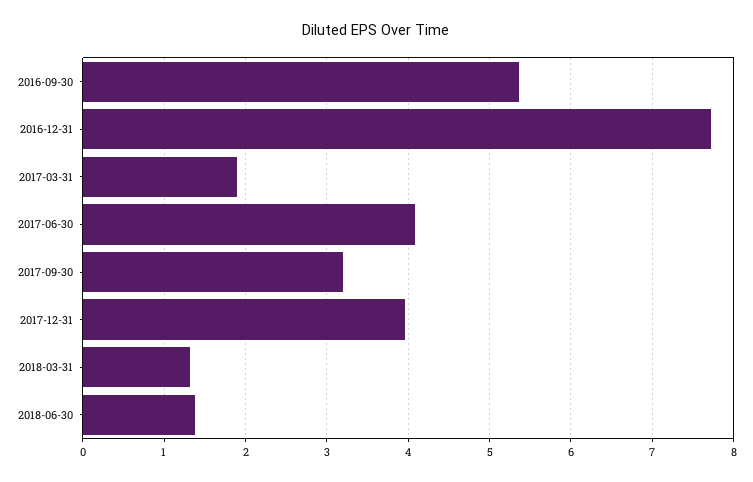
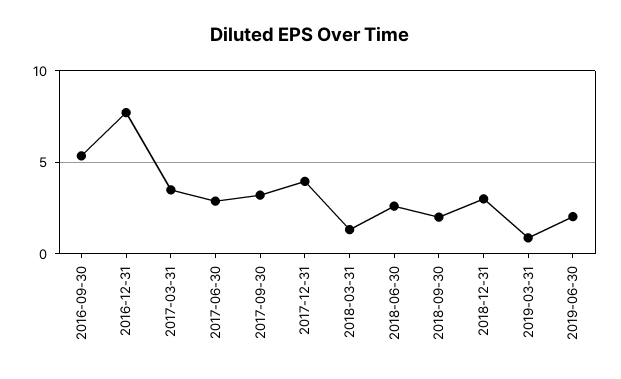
2017-03-31: 1.9 -> 3.5
2017-06-30: 4.1 -> 3
2018-06-30: 1.4 -> 2.5
2018-09-30: none -> 2
2018-12-31: none -> 3
2019-03-31: none -> 1
2019-06-30: none -> 2

